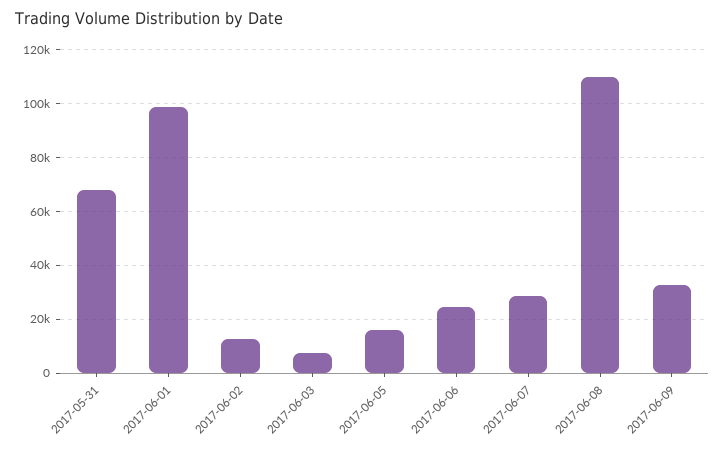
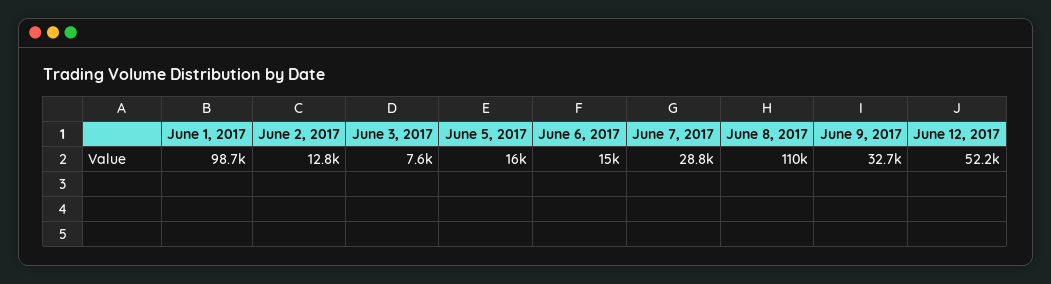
2017-05-31: 67500 -> none
2017-06-06: 25000 -> 15000
June 12, 2017: none -> 52200

